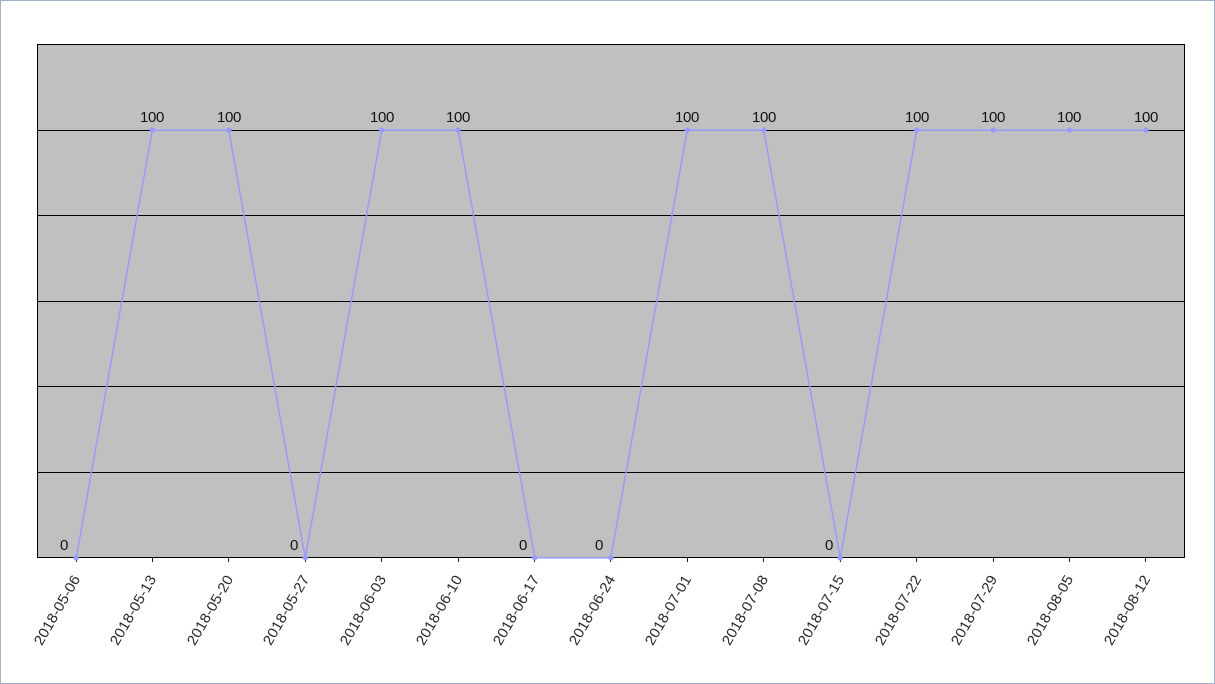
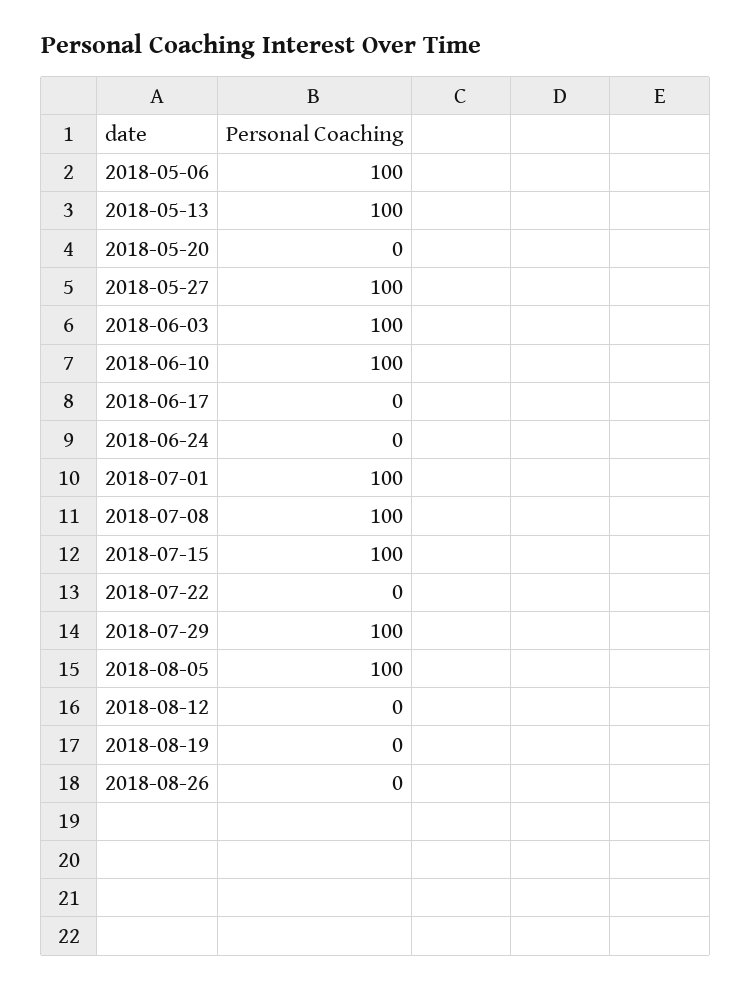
2018-05-06: 0 -> 100
2018-05-20: 100 -> 0
2018-05-27: 0 -> 100
2018-07-15: 0 -> 100
2018-07-22: 100 -> 0
2018-08-12: 100 -> 0
2018-08-19: none -> 0
2018-08-26: none -> 0

